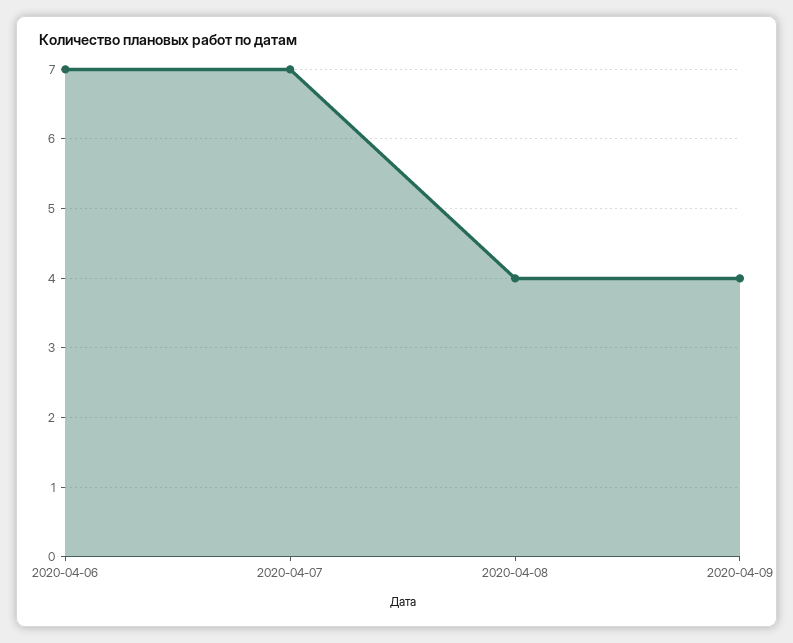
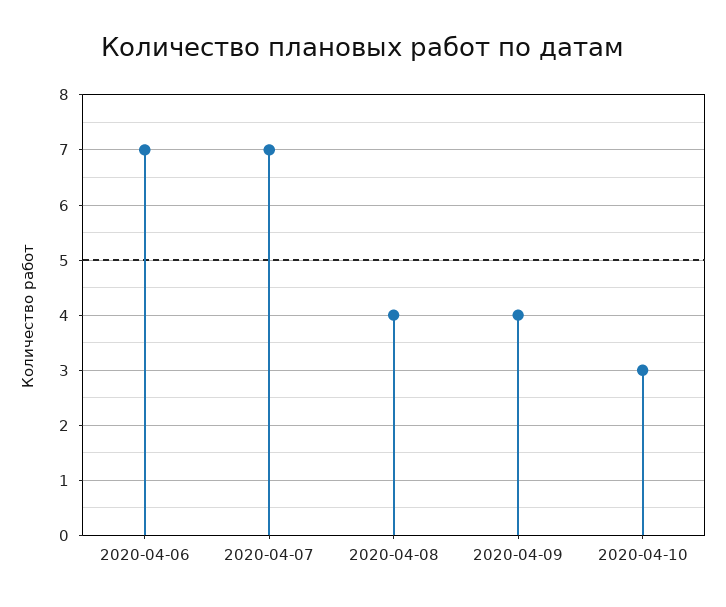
2020-04-10: none -> 3

